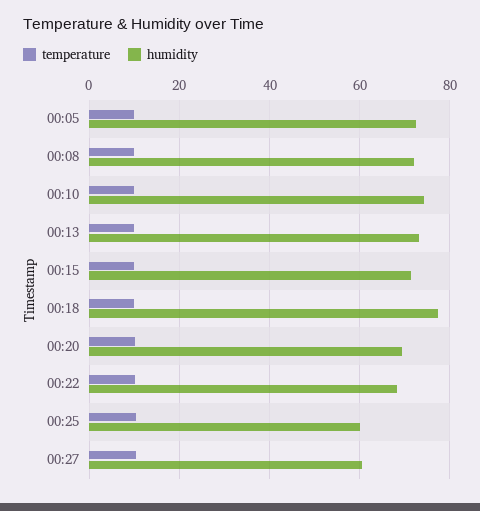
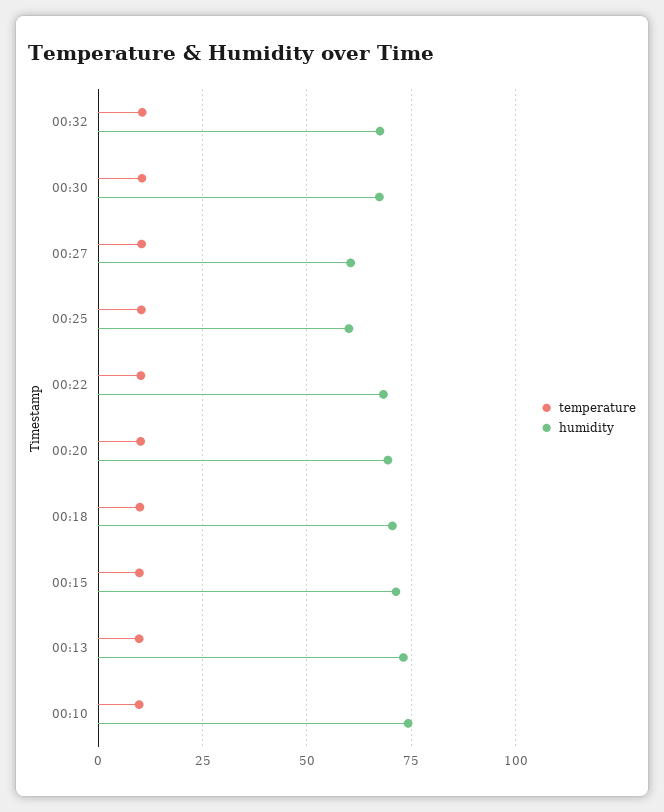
temperature, 00:05: 10 -> none
humidity, 00:05: 72 -> none
temperature, 00:08: 10 -> none
humidity, 00:08: 72 -> none
humidity, 00:18: 78 -> 70
temperature, 00:32: none -> 10
humidity, 00:32: none -> 67.5
temperature, 00:30: none -> 10
humidity, 00:30: none -> 67.5

